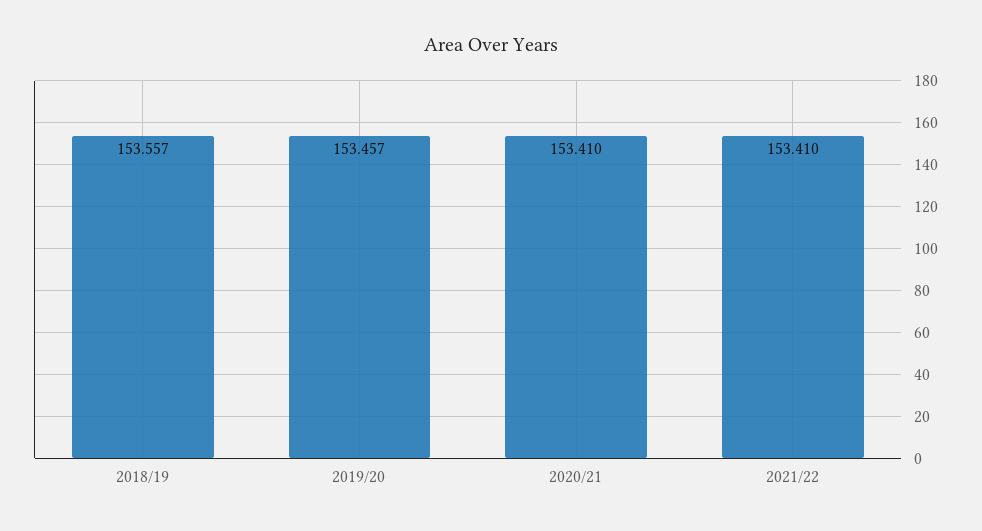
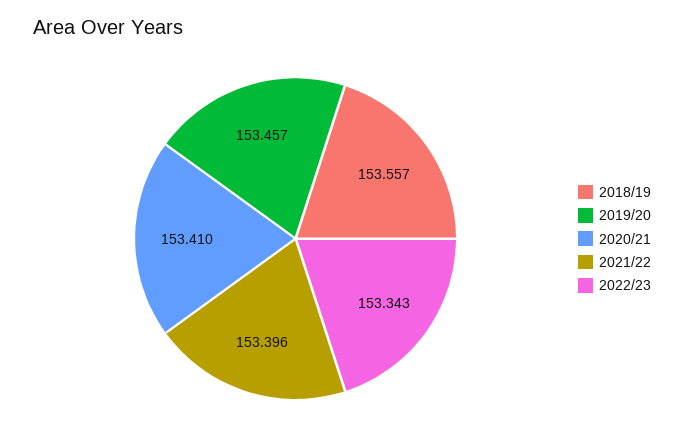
2021/22: 153.41 -> 153.396
2022/23: none -> 153.343

